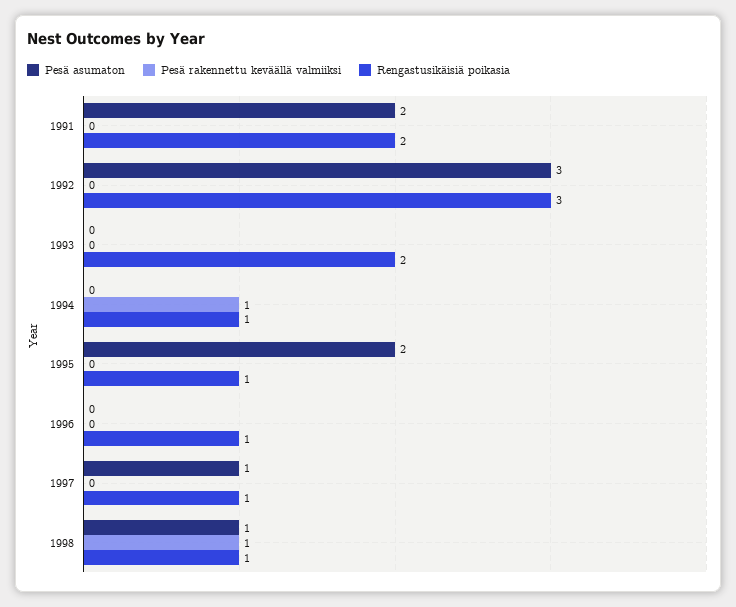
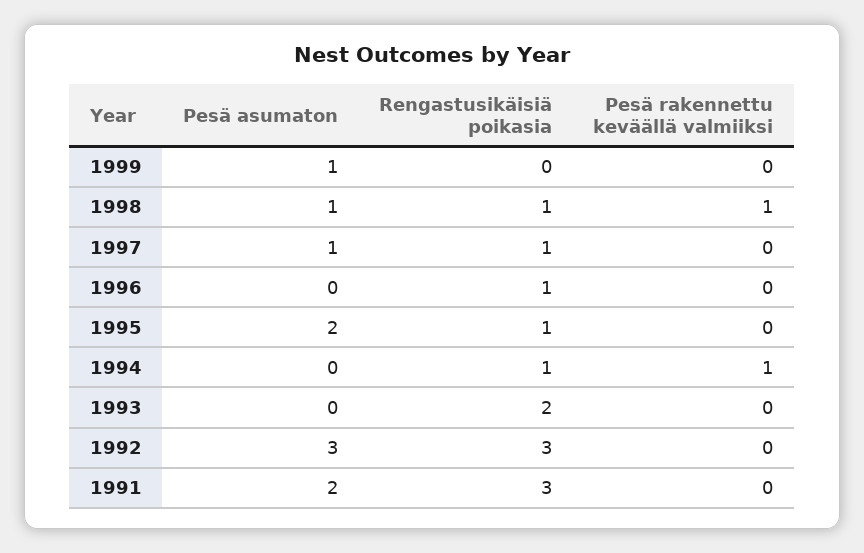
Rengastusikäisiä poikasia, 1991: 2 -> 3
Pesä asumaton, 1999: none -> 1
Rengastusikäisiä poikasia, 1999: none -> 0
Pesä rakennettu keväällä valmiiksi, 1999: none -> 0

